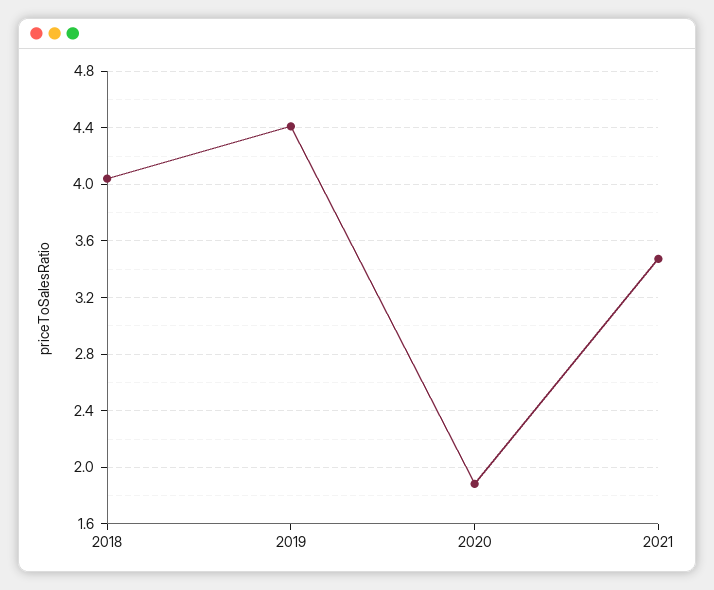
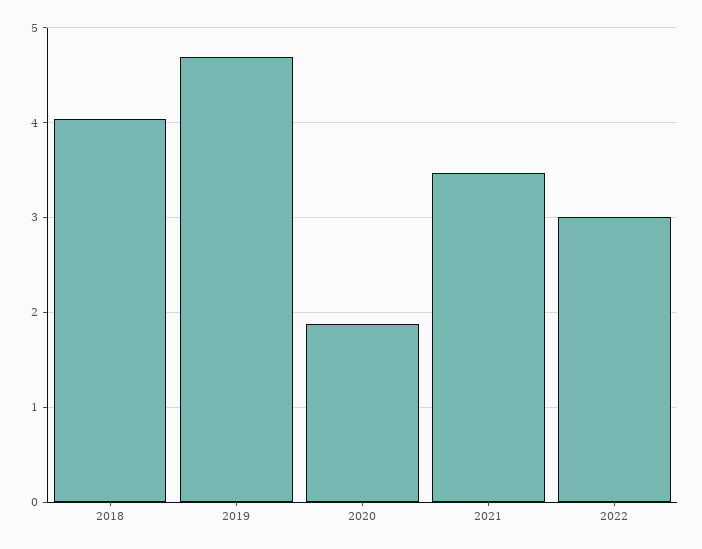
2019: 4.4 -> 4.7
2022: none -> 3

